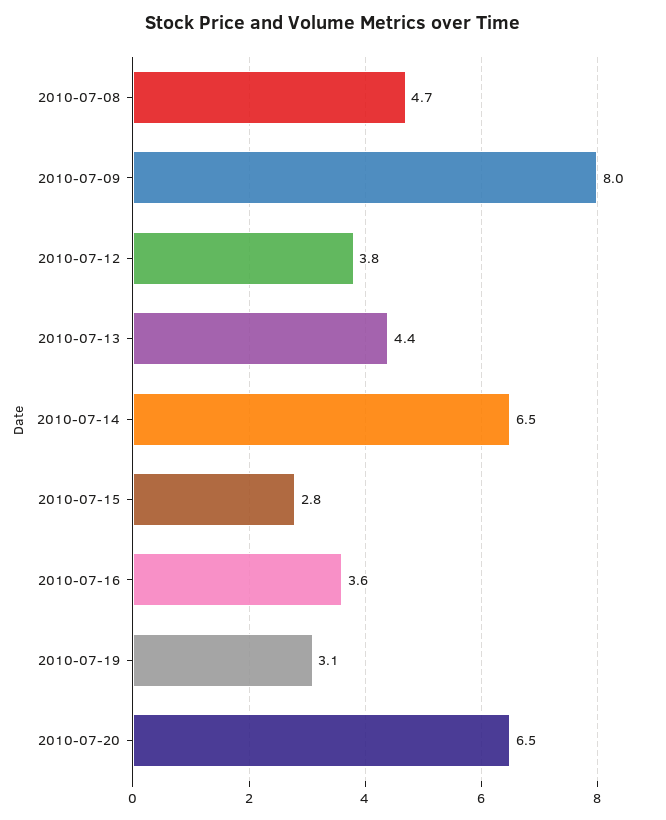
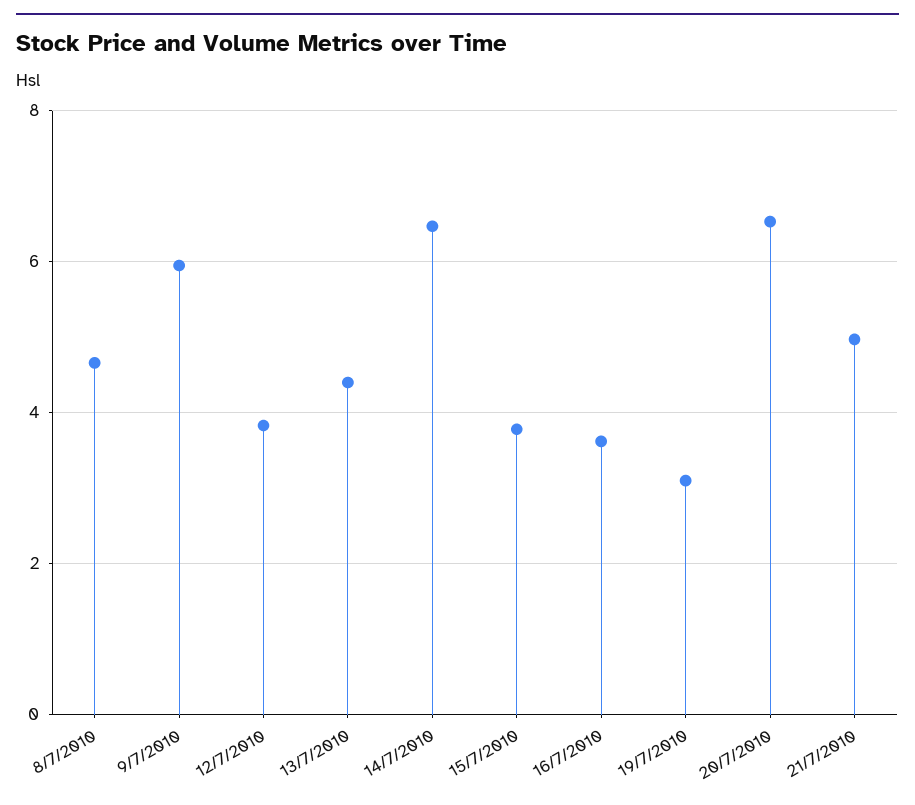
2010-07-09: 8 -> 6
2010-07-15: 2.8 -> 3.8
21/7/2010: none -> 5

